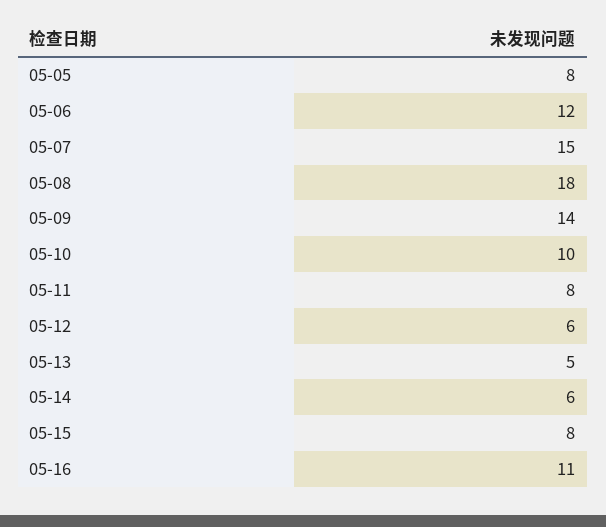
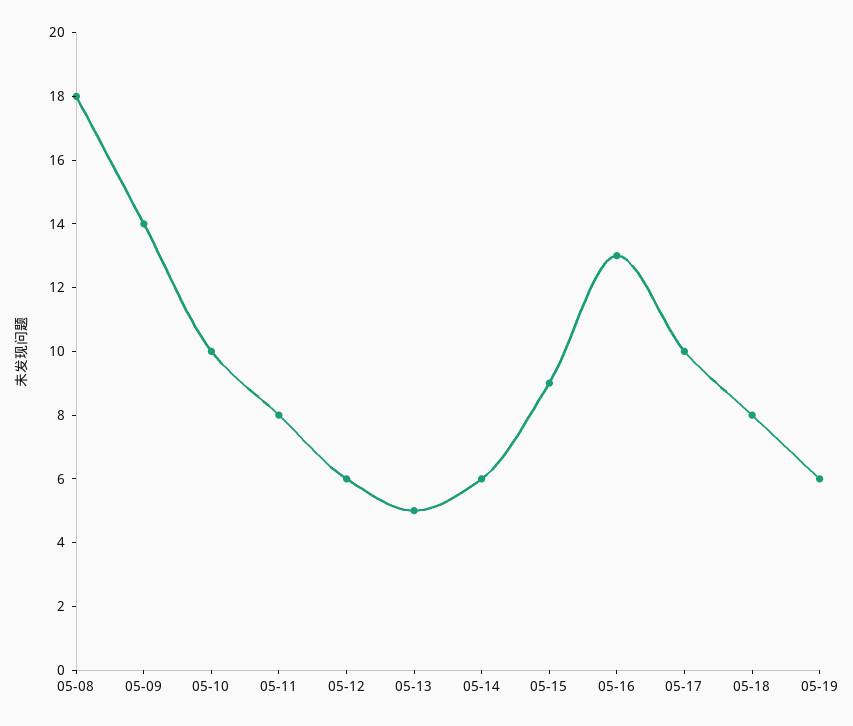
05-05: 8 -> none
05-06: 12 -> none
05-07: 15 -> none
05-15: 8 -> 9
05-16: 11 -> 13
05-17: none -> 10
05-18: none -> 8
05-19: none -> 6

